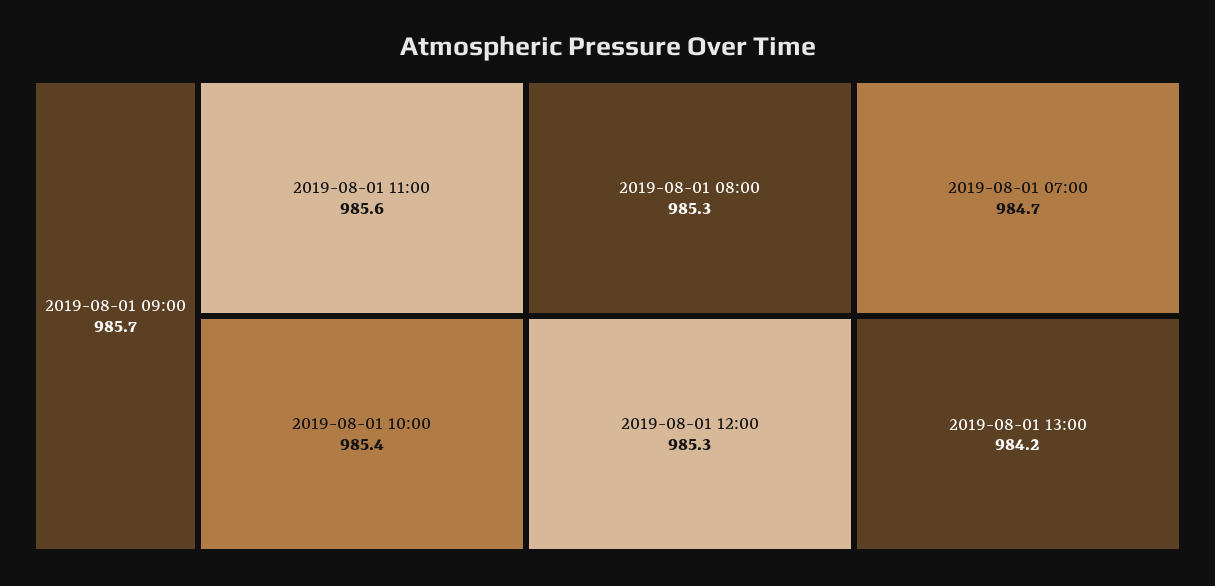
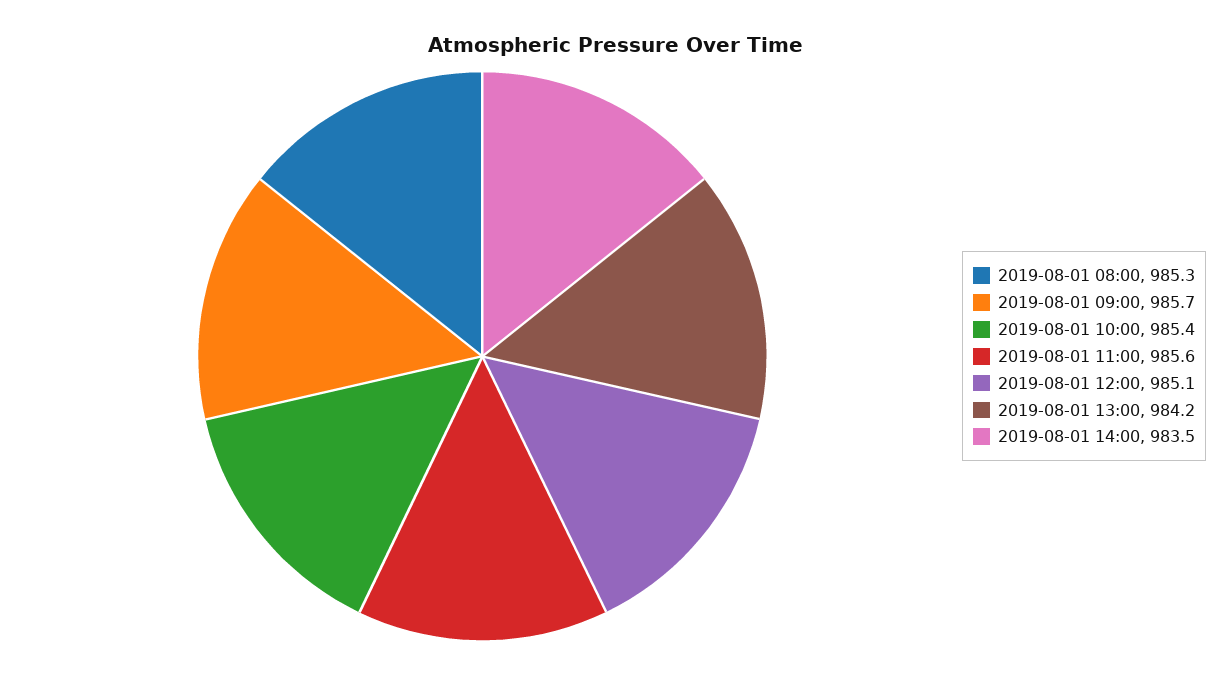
2019-08-01 12:00: 985.3 -> 985.1
2019-08-01 07:00: 984.7 -> none
2019-08-01 14:00: none -> 983.5

